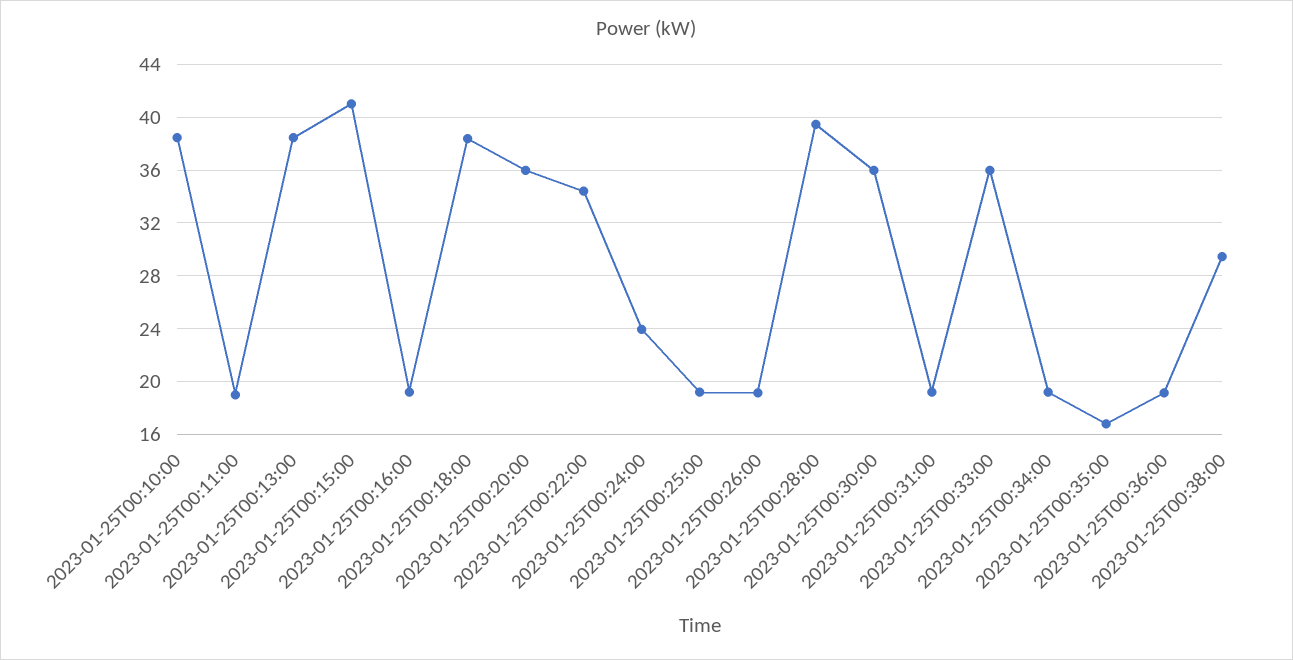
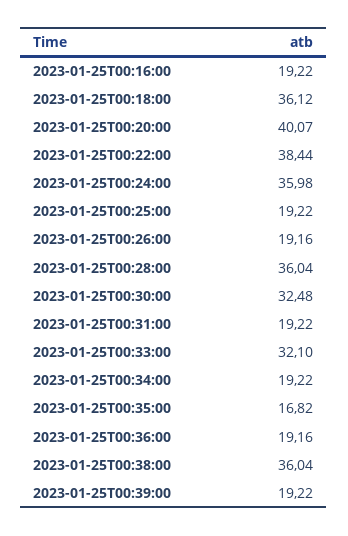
2023-01-25T00:10:00: 38.5 -> none
2023-01-25T00:11:00: 19 -> none
2023-01-25T00:13:00: 38.5 -> none
2023-01-25T00:15:00: 41 -> none
2023-01-25T00:18:00: 38.5 -> 36.12
2023-01-25T00:20:00: 36 -> 40.07
2023-01-25T00:22:00: 34.5 -> 38.44
2023-01-25T00:24:00: 24 -> 35.98
2023-01-25T00:28:00: 39.5 -> 36.04
2023-01-25T00:30:00: 36 -> 32.48
2023-01-25T00:33:00: 36 -> 32.1
2023-01-25T00:38:00: 29.5 -> 36.04
2023-01-25T00:39:00: none -> 19.22

